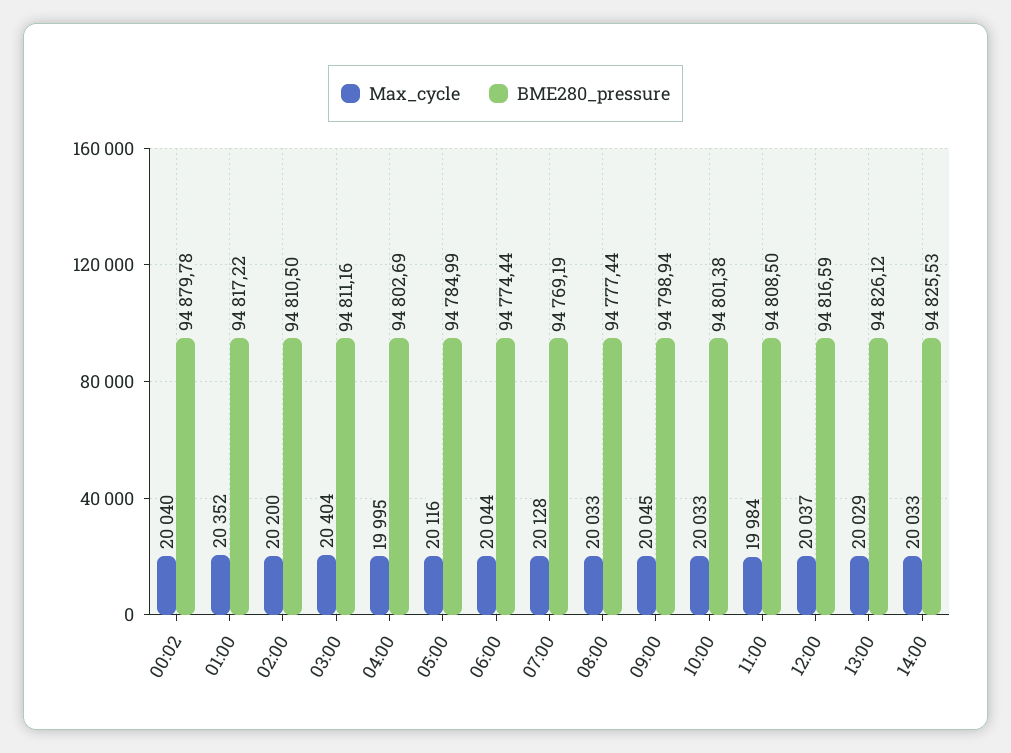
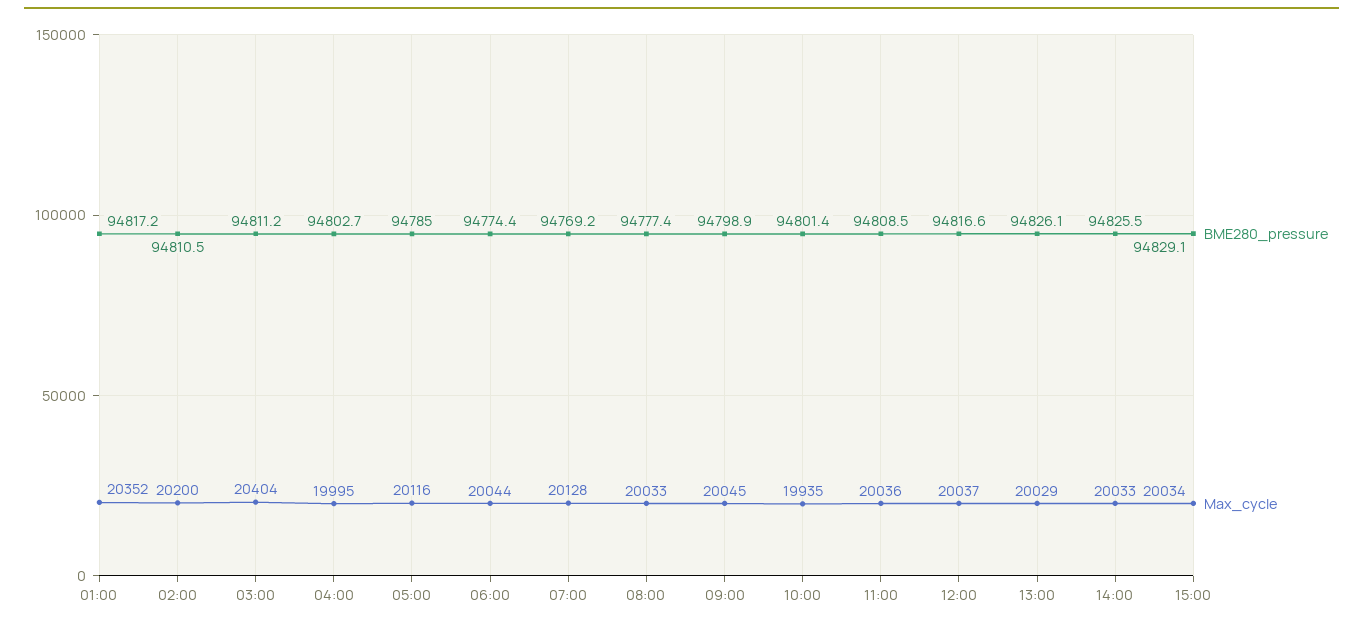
Max_cycle, 00:02: 20040 -> none
BME280_pressure, 00:02: 94879.78 -> none
Max_cycle, 10:00: 20033 -> 19935
Max_cycle, 11:00: 19984 -> 20036
BME280_pressure, 15:00: none -> 94829.1
Max_cycle, 15:00: none -> 20034

